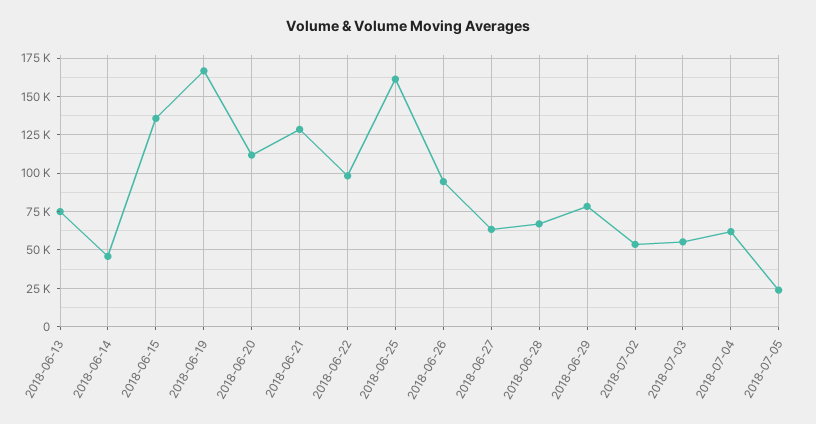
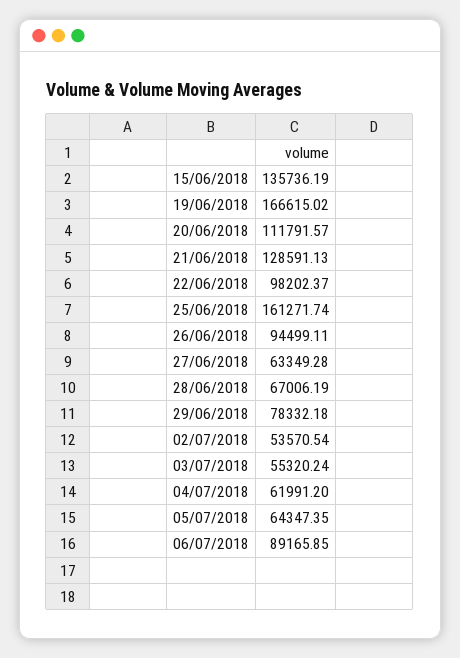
2018-06-13: 75000 -> none
2018-06-14: 45000 -> none
2018-07-05: 25000 -> 64347.35
06/07/2018: none -> 89165.85

